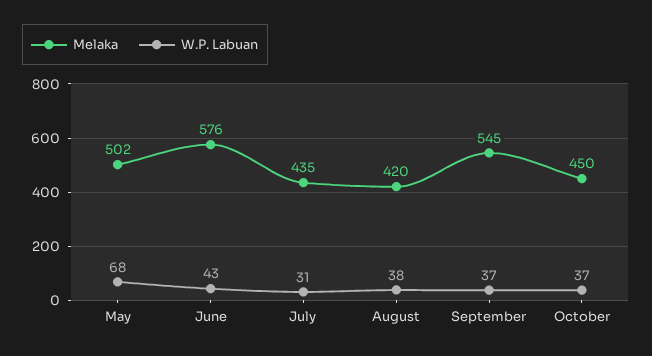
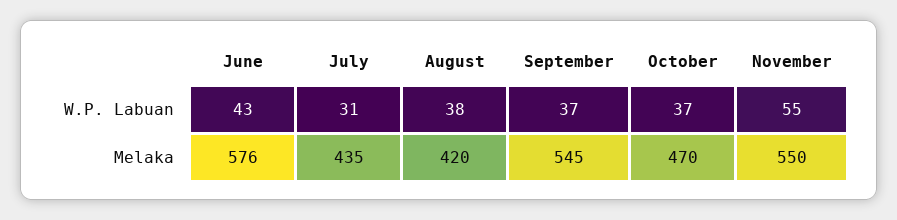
Melaka, May: 502 -> none
W.P. Labuan, May: 68 -> none
Melaka, October: 450 -> 470
W.P. Labuan, November: none -> 55
Melaka, November: none -> 550

